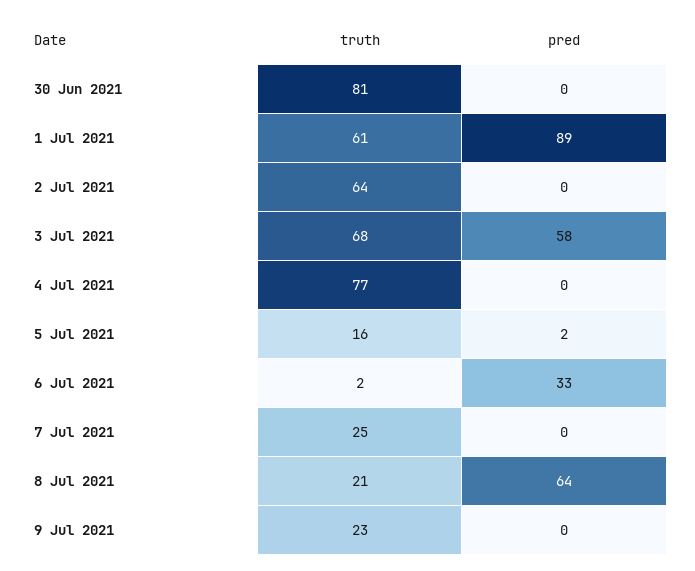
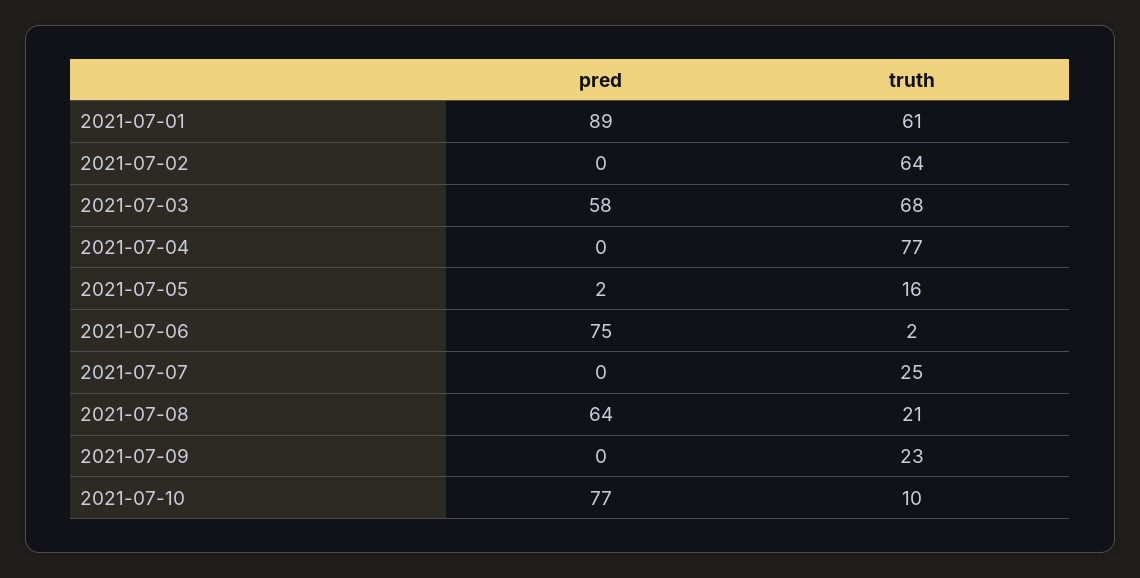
truth, 30 Jun 2021: 81 -> none
pred, 30 Jun 2021: 0 -> none
pred, 6 Jul 2021: 33 -> 75
pred, 2021-07-10: none -> 77
truth, 2021-07-10: none -> 10

